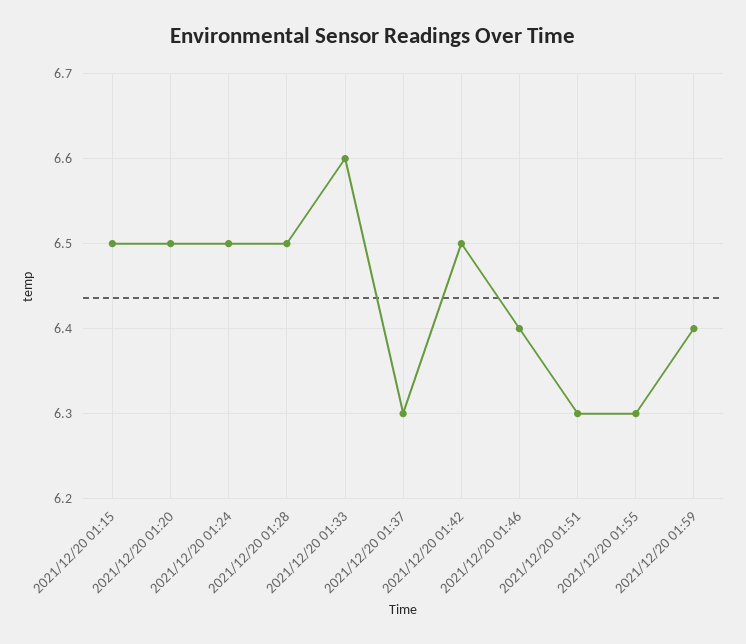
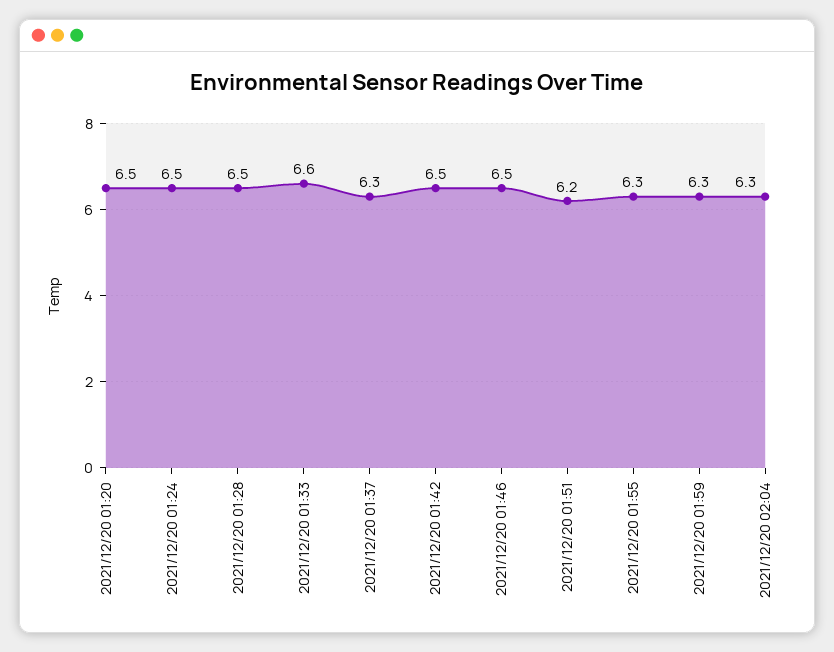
2021/12/20 01:15: 6.5 -> none
2021/12/20 01:46: 6.4 -> 6.5
2021/12/20 01:51: 6.3 -> 6.2
2021/12/20 01:59: 6.4 -> 6.3
2021/12/20 02:04: none -> 6.3

